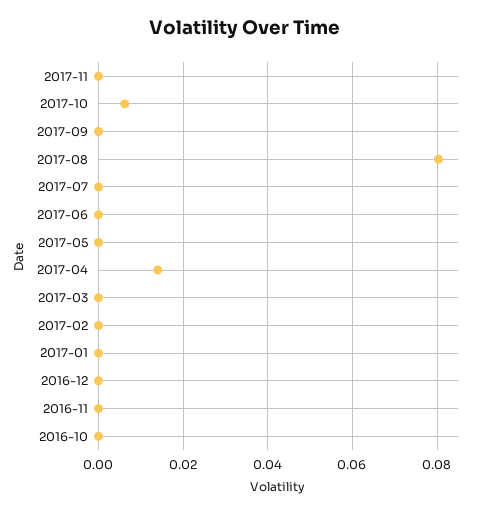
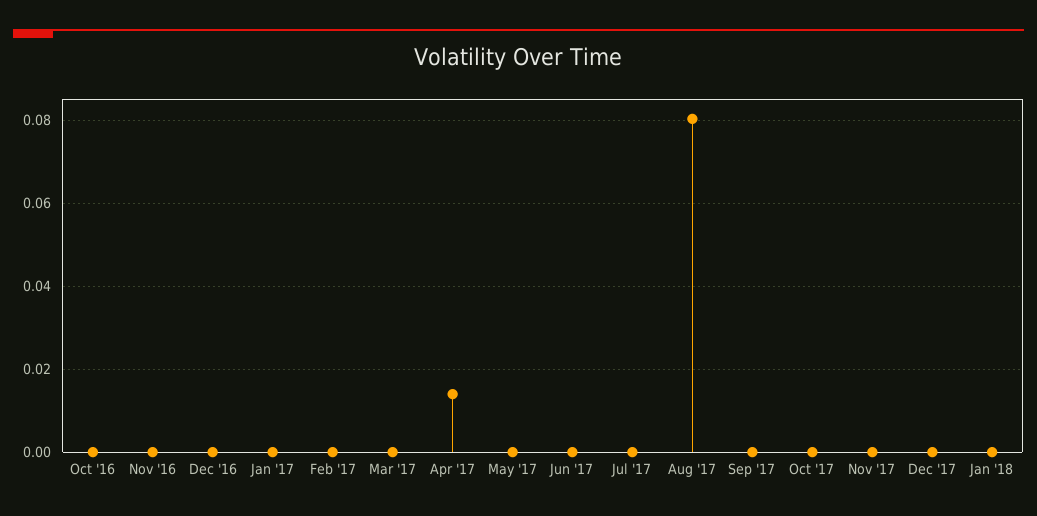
2017-10: 0.006 -> 0
Dec '17: none -> 0
Jan '18: none -> 0

